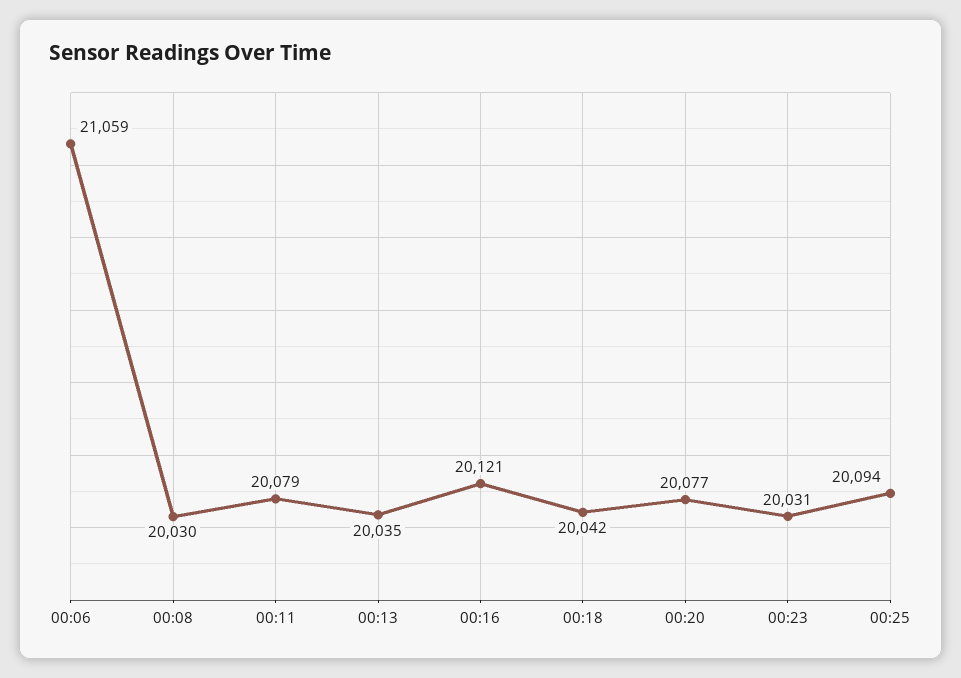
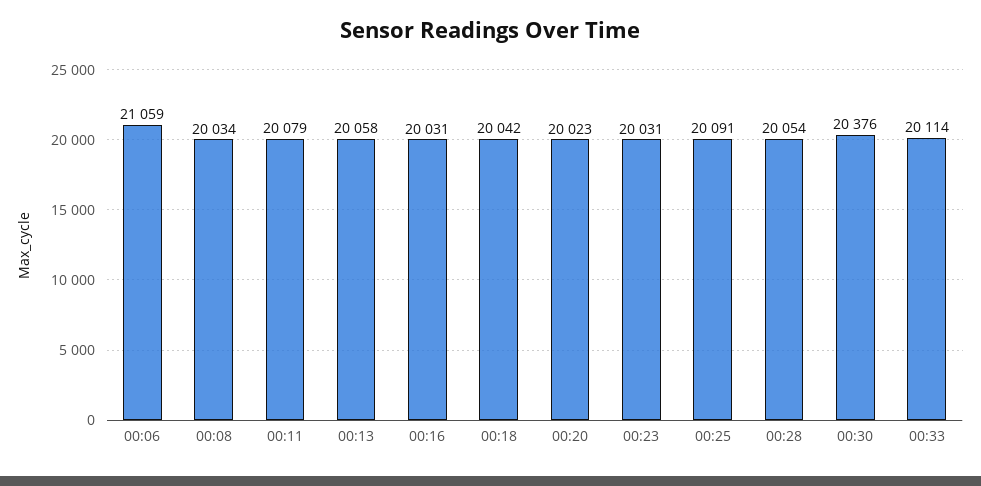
00:08: 20030 -> 20034
00:13: 20035 -> 20058
00:16: 20121 -> 20031
00:20: 20077 -> 20023
00:25: 20094 -> 20091
00:28: none -> 20054
00:30: none -> 20376
00:33: none -> 20114

